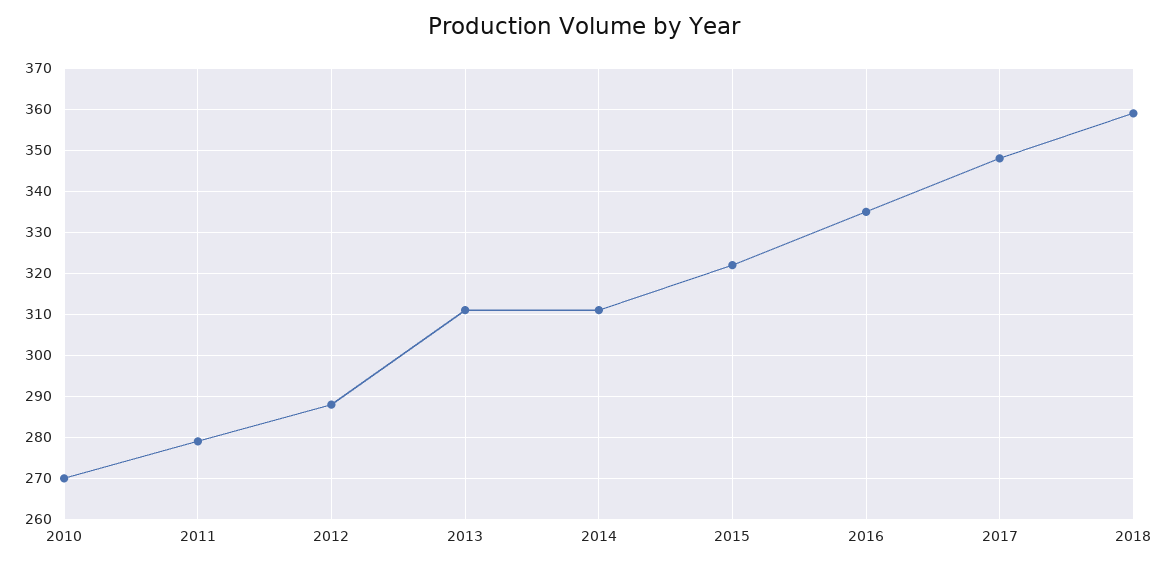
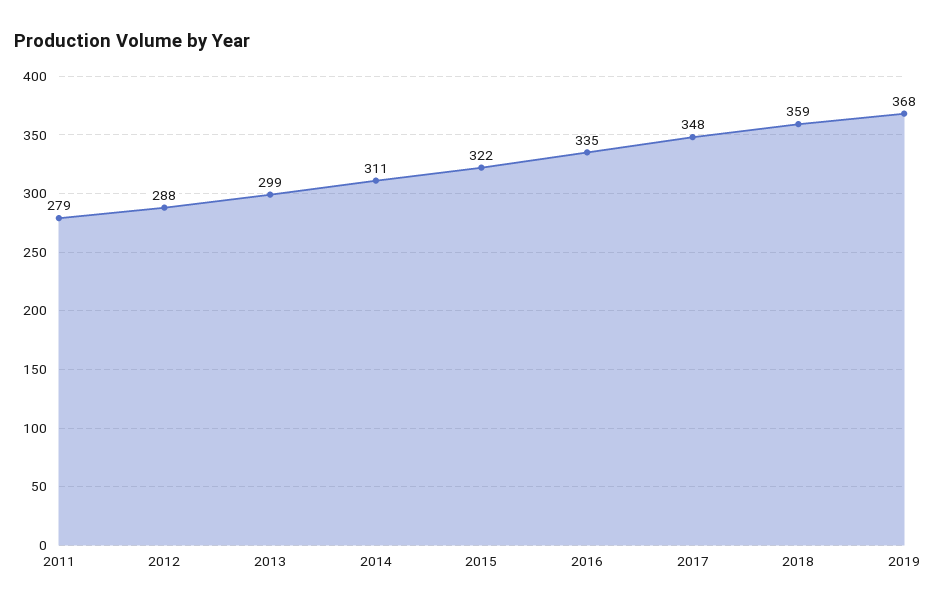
2010: 270 -> none
2013: 310 -> 299
2019: none -> 368

